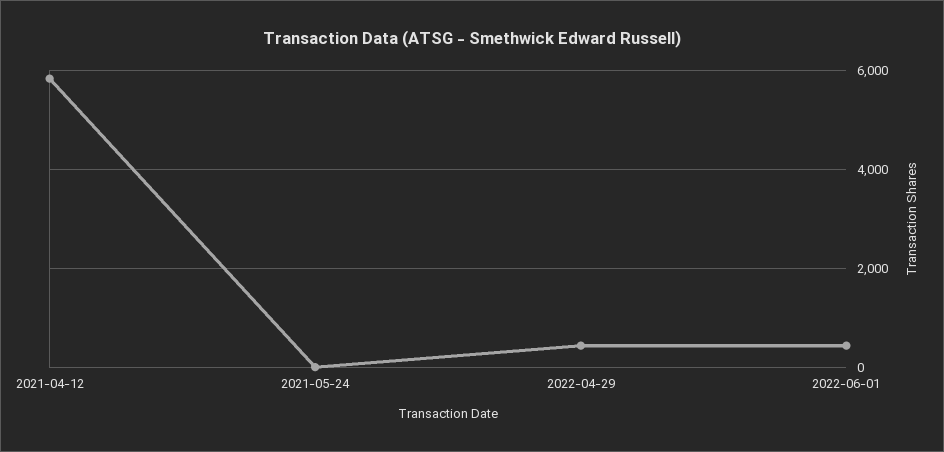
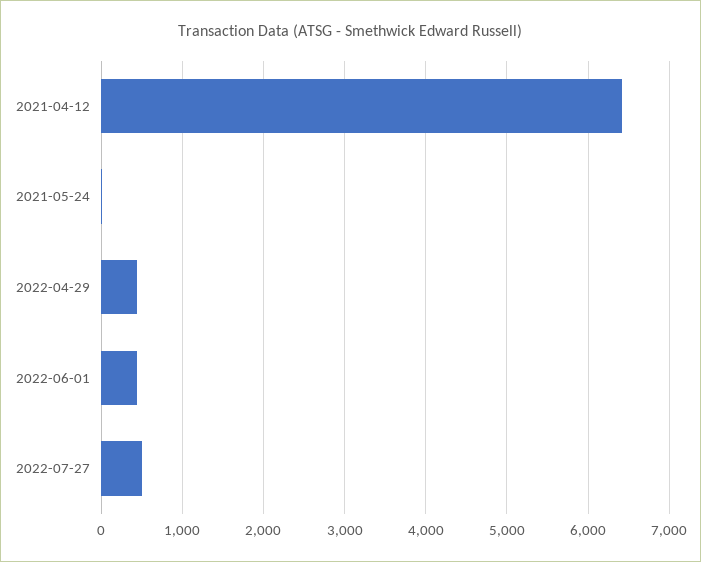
2021-04-12: 5800 -> 6400
2022-07-27: none -> 500

